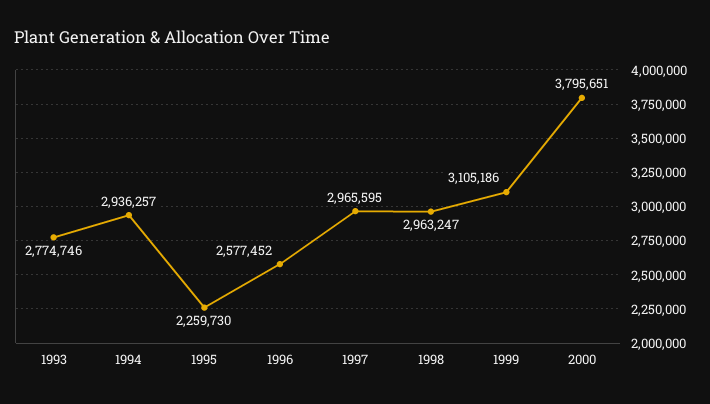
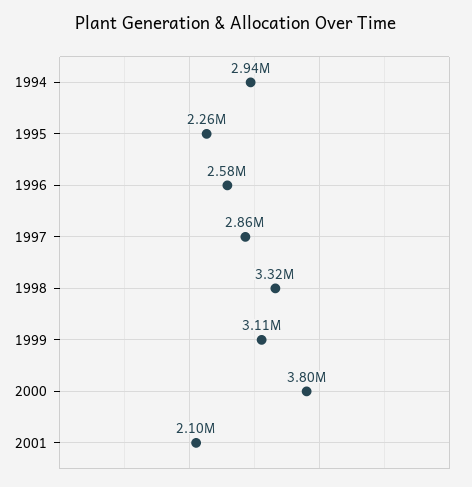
1993: 2774746 -> none
1997: 2965595 -> 2860000
1998: 2963247 -> 3320000
2001: none -> 2100000

